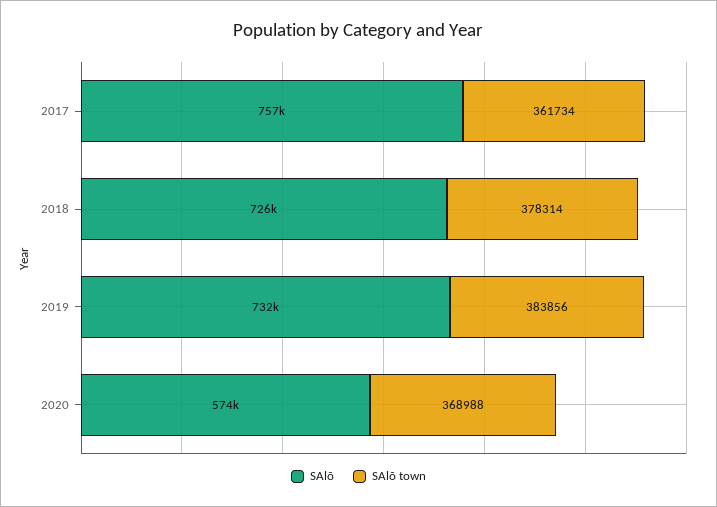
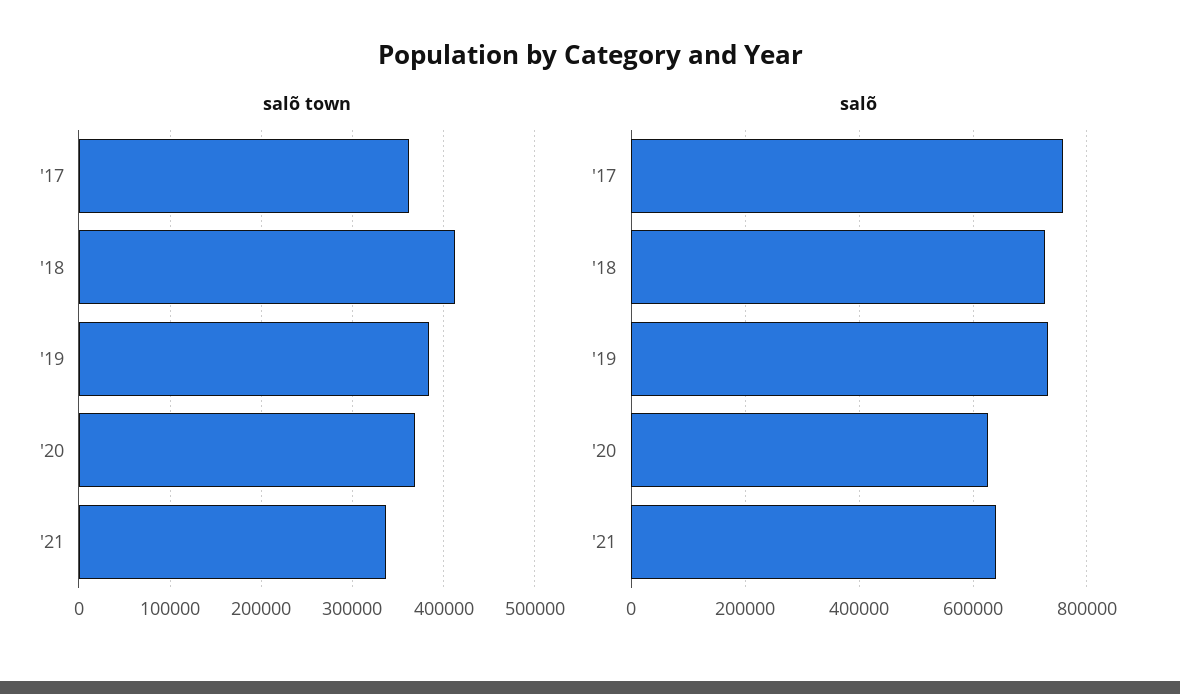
SAlõ town, 2018: 378314 -> 410000
SAlõ, 2020: 574000 -> 620000
SAlõ town, '21: none -> 340000
SAlõ, '21: none -> 640000

